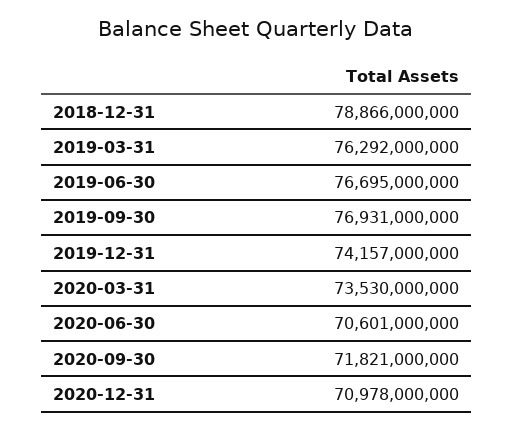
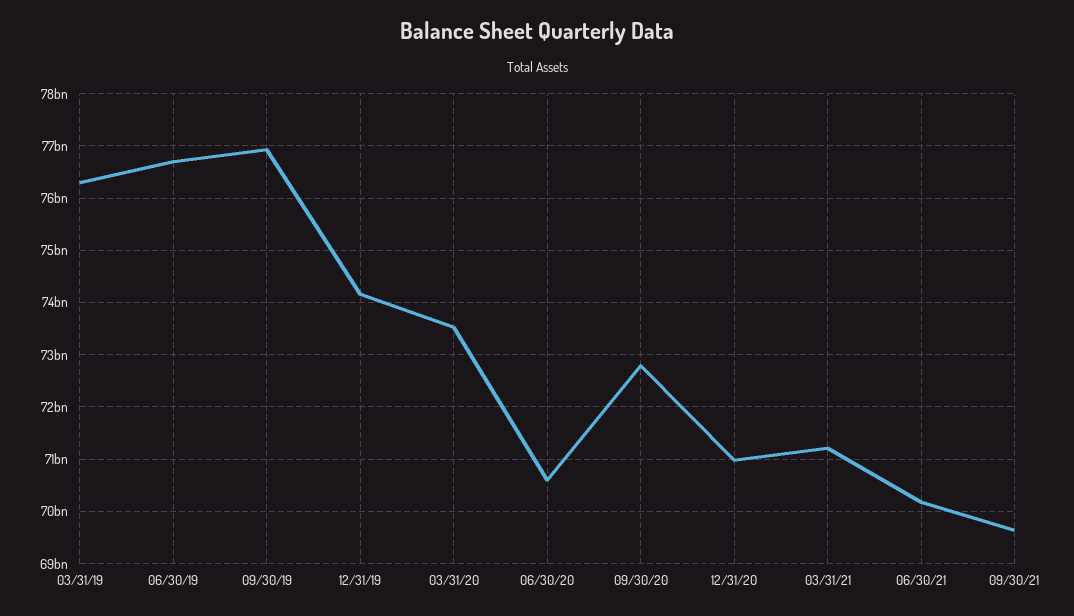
2018-12-31: 78866000000 -> none
2020-09-30: 71821000000 -> 72800000000
03/31/21: none -> 71200000000
06/30/21: none -> 70200000000
09/30/21: none -> 69600000000

